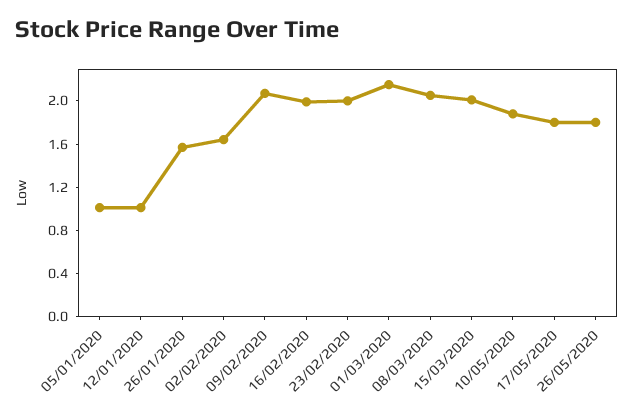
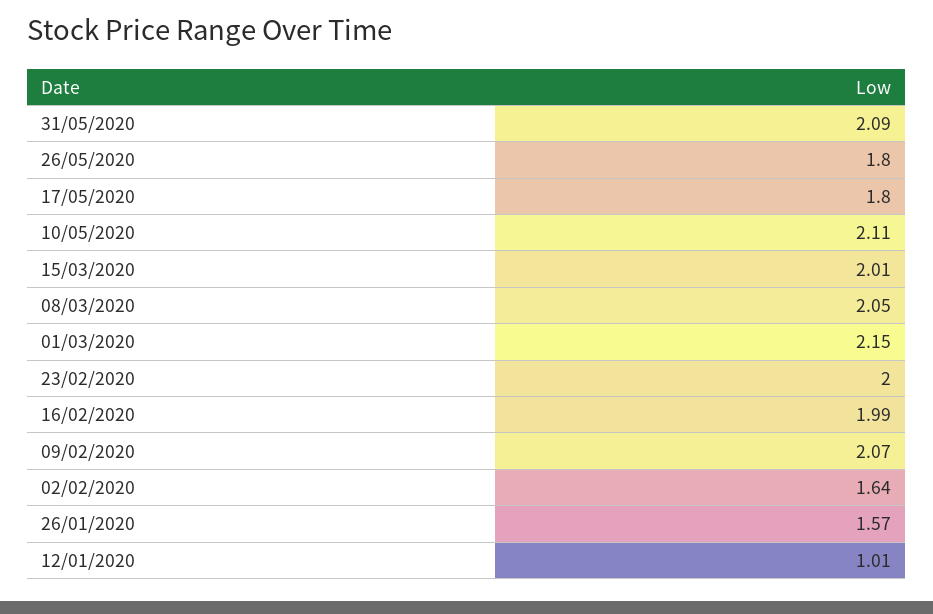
05/01/2020: 1 -> none
10/05/2020: 1.9 -> 2.11
31/05/2020: none -> 2.09

